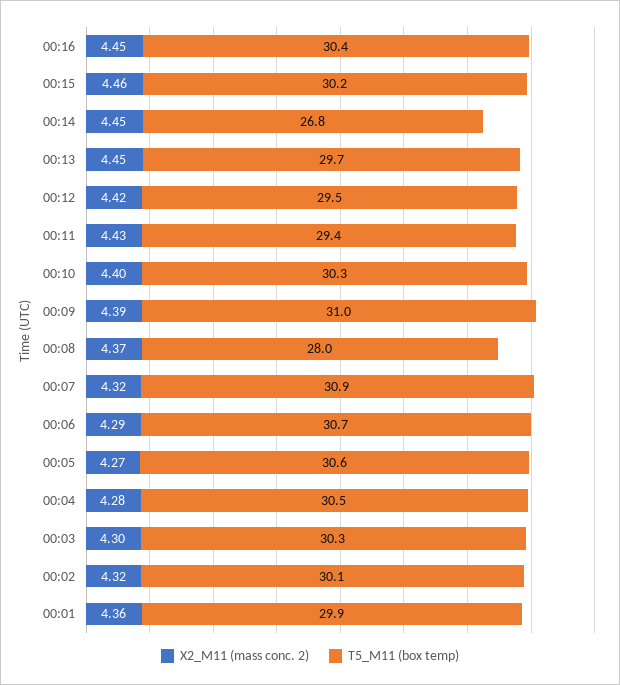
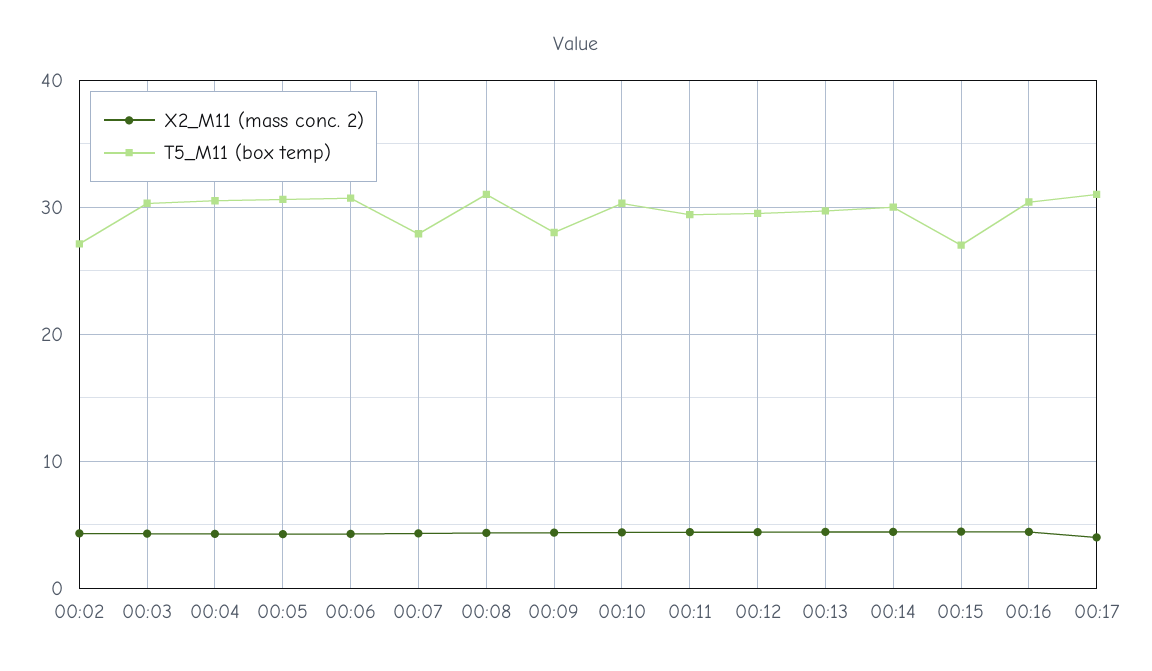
T5_M11 (box temp), 00:15: 30.2 -> 27
T5_M11 (box temp), 00:14: 26.8 -> 30
T5_M11 (box temp), 00:09: 31 -> 28
T5_M11 (box temp), 00:08: 28 -> 31
T5_M11 (box temp), 00:07: 30.9 -> 28
T5_M11 (box temp), 00:02: 30.1 -> 27
X2_M11 (mass conc. 2), 00:01: 4.36 -> none
T5_M11 (box temp), 00:01: 29.9 -> none
X2_M11 (mass conc. 2), 00:17: none -> 4
T5_M11 (box temp), 00:17: none -> 31

